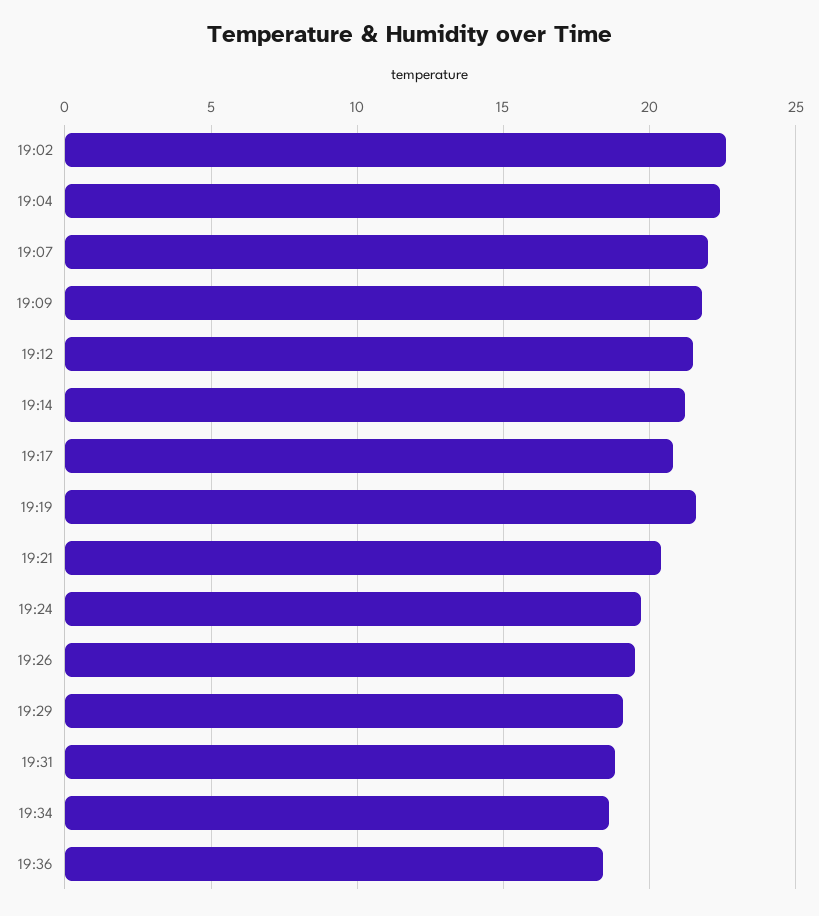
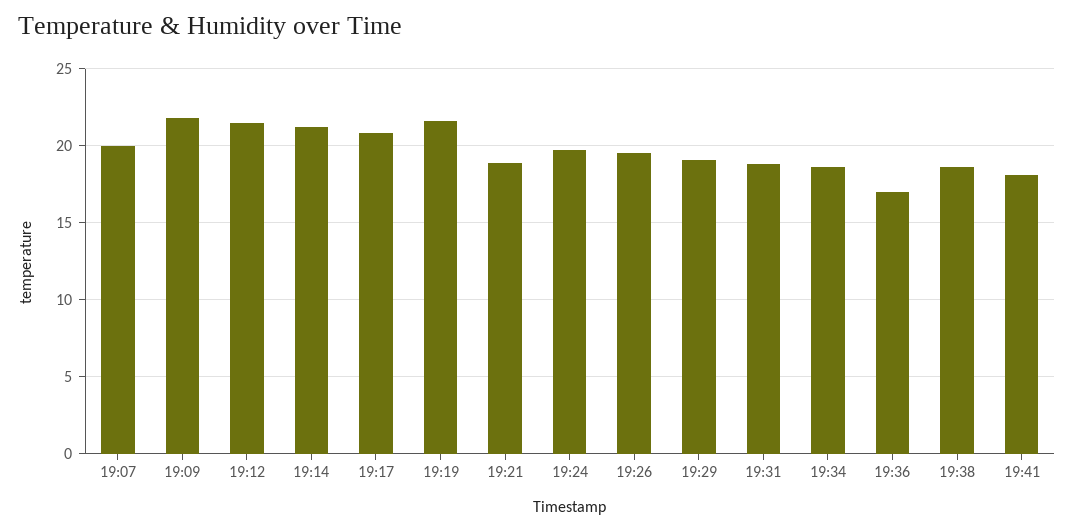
19:02: 22.5 -> none
19:04: 22.5 -> none
19:07: 22 -> 20
19:21: 20.5 -> 19
19:36: 18.5 -> 17
19:38: none -> 18.5
19:41: none -> 18

